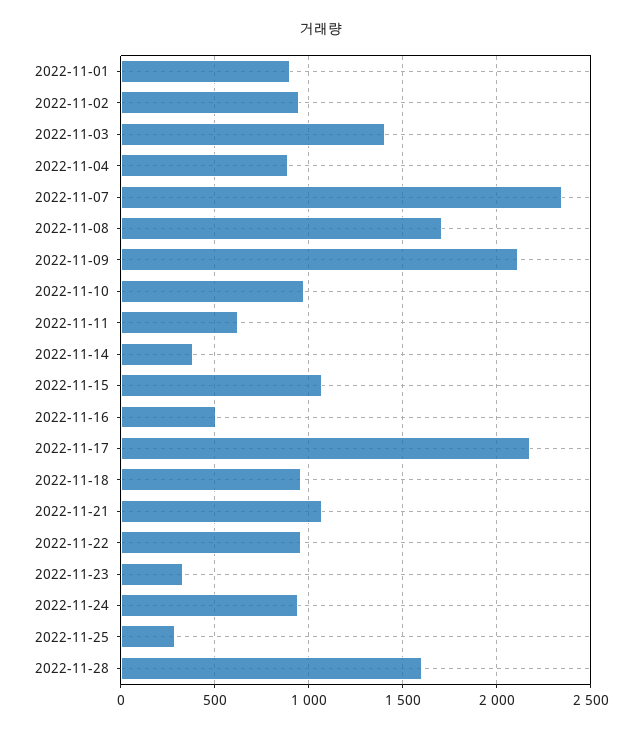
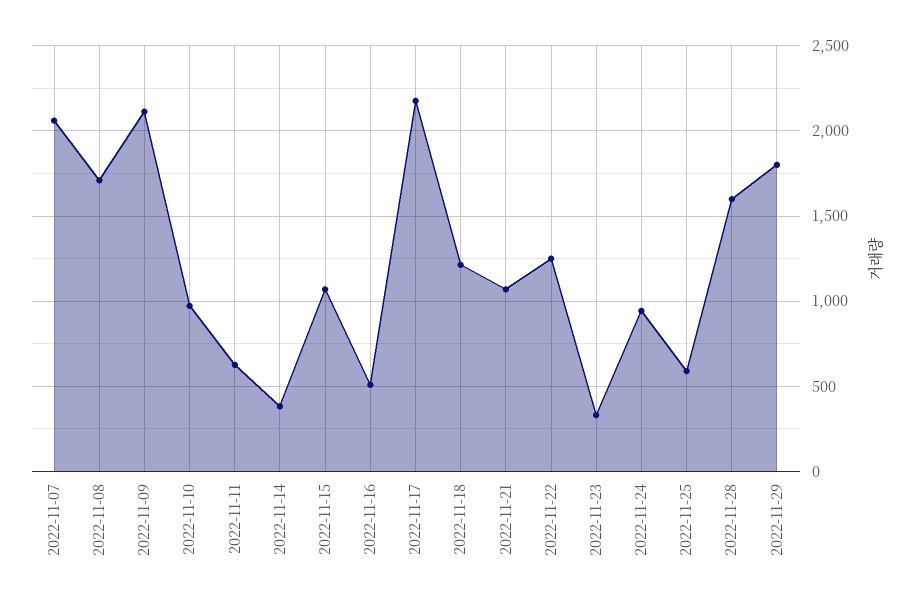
2022-11-01: 900 -> none
2022-11-02: 950 -> none
2022-11-03: 1400 -> none
2022-11-04: 900 -> none
2022-11-07: 2350 -> 2050
2022-11-18: 950 -> 1200
2022-11-22: 950 -> 1250
2022-11-25: 300 -> 600
2022-11-29: none -> 1800

